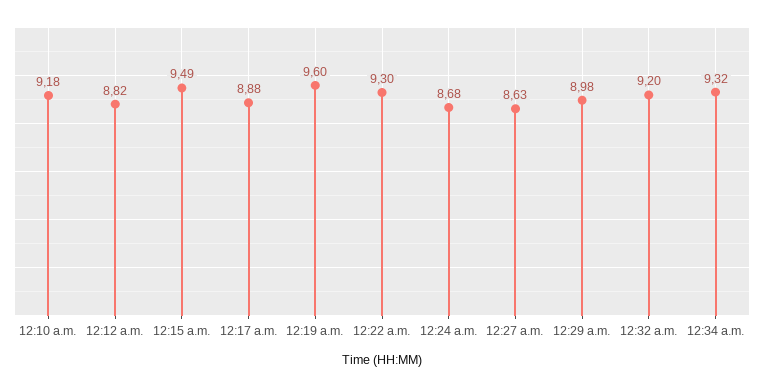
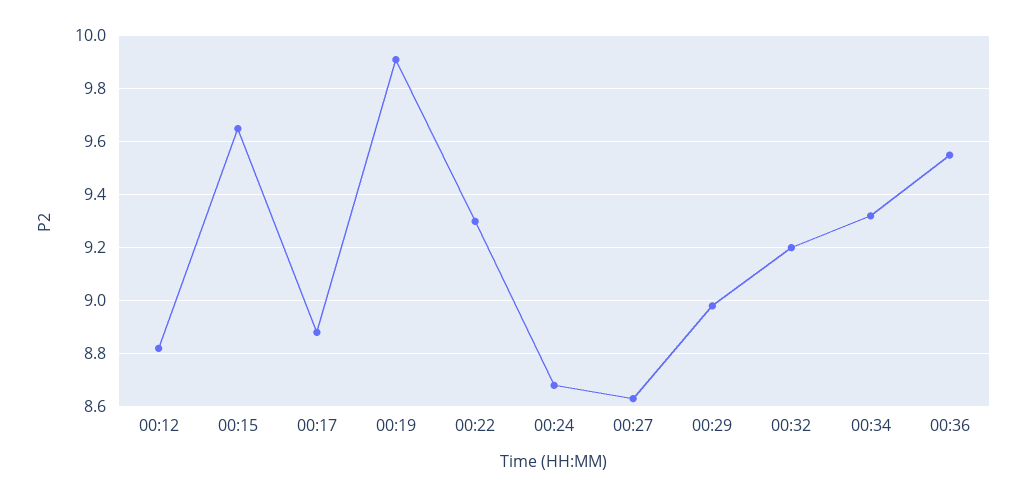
12:10 a.m.: 9.18 -> none
12:15 a.m.: 9.49 -> 9.65
12:19 a.m.: 9.6 -> 9.9
00:36: none -> 9.55

